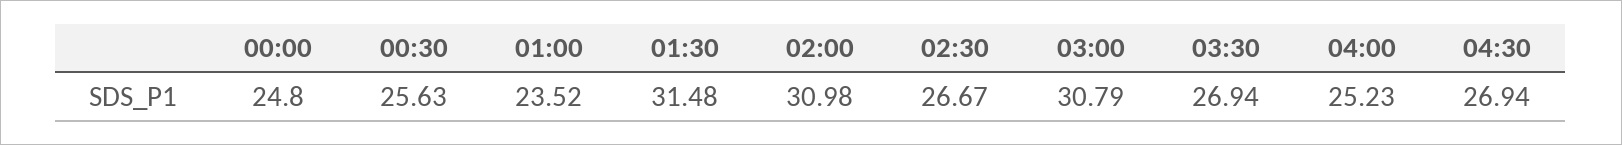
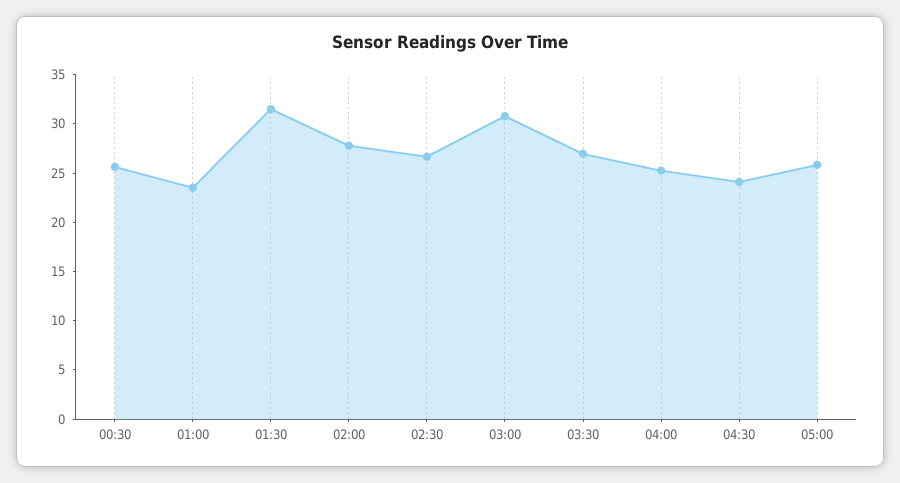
00:00: 24.8 -> none
02:00: 30.98 -> 28
04:30: 26.94 -> 24
05:00: none -> 26

